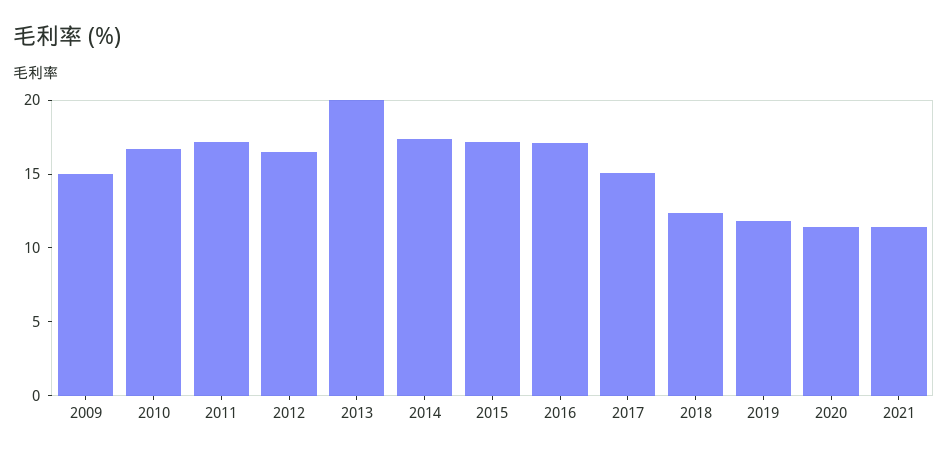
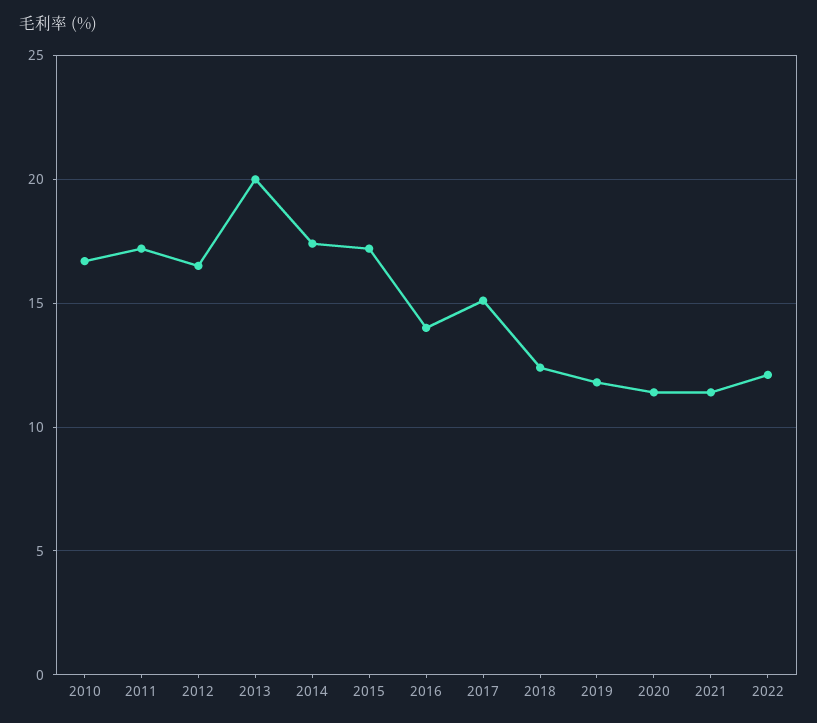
2009: 15 -> none
2016: 17 -> 14
2022: none -> 12

